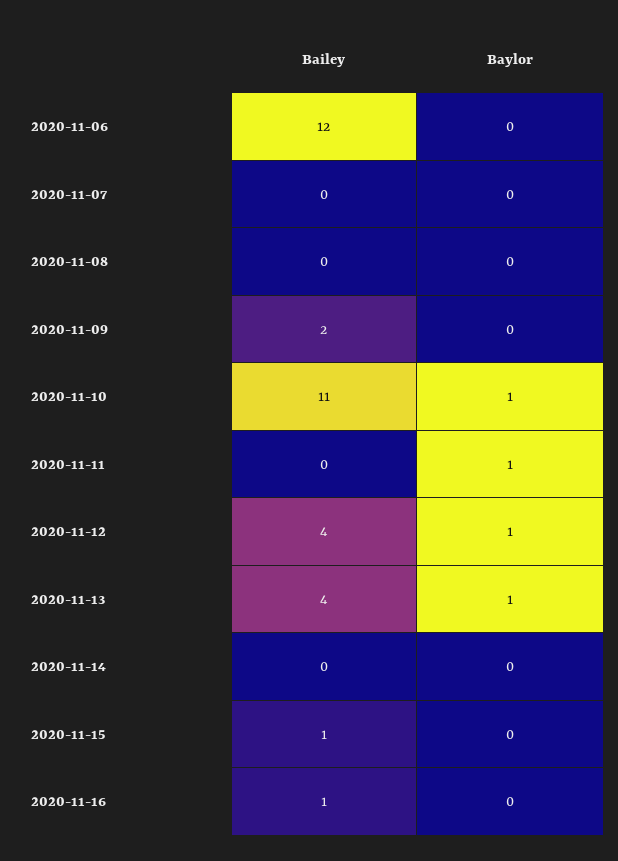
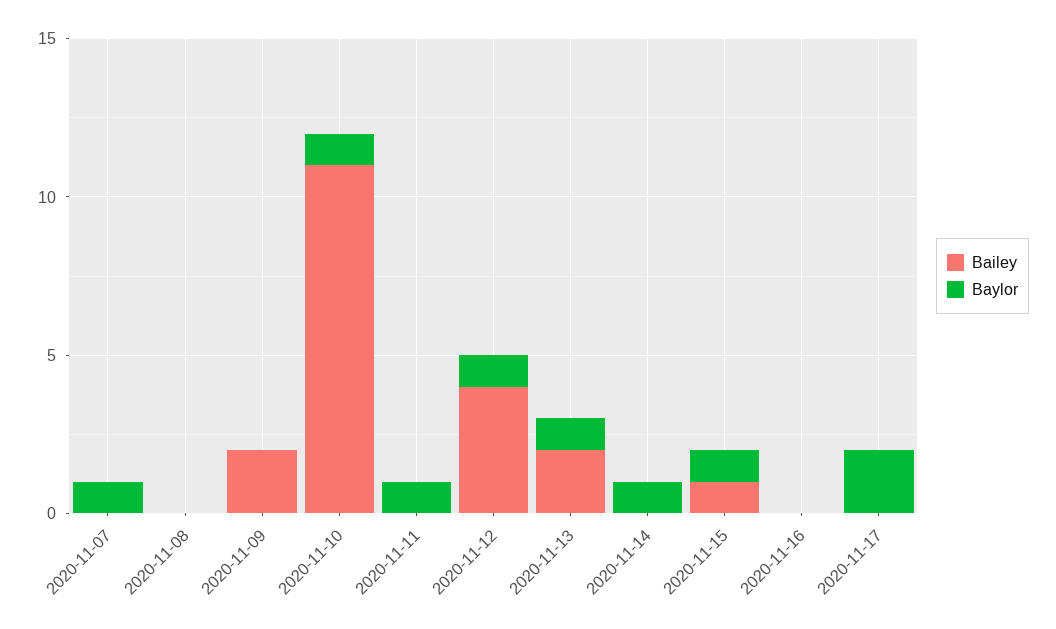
Bailey, 2020-11-06: 12 -> none
Baylor, 2020-11-06: 0 -> none
Baylor, 2020-11-07: 0 -> 1
Bailey, 2020-11-13: 4 -> 2
Baylor, 2020-11-14: 0 -> 1
Baylor, 2020-11-15: 0 -> 1
Bailey, 2020-11-16: 1 -> 0
Bailey, 2020-11-17: none -> 0
Baylor, 2020-11-17: none -> 2

